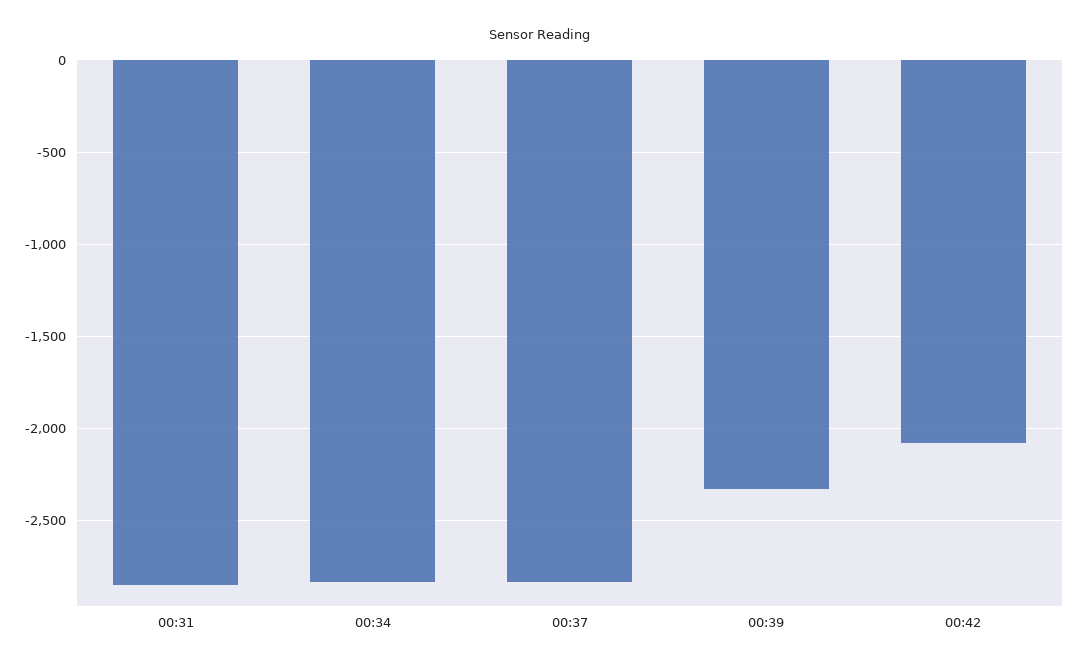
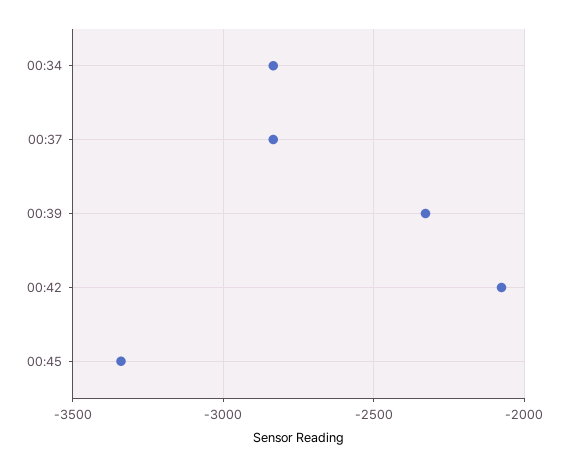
00:31: -2850 -> none
00:45: none -> -3350

